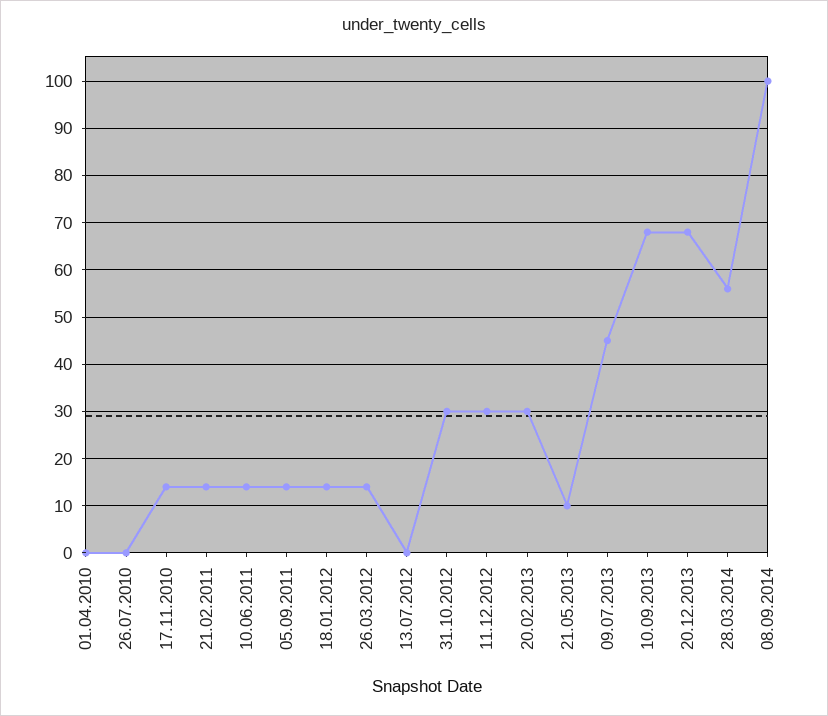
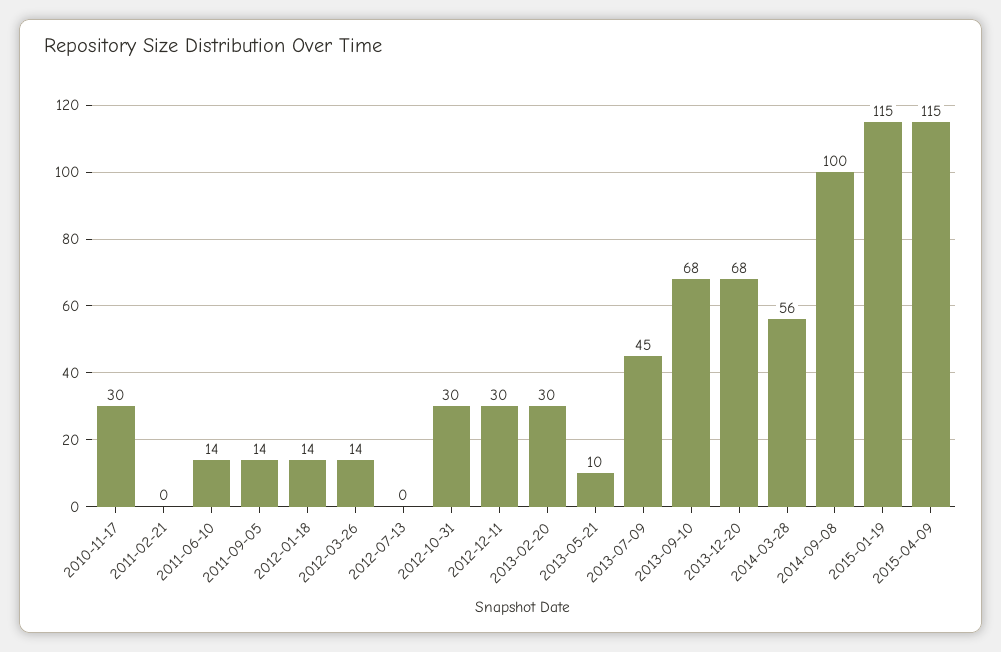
01.04.2010: 0 -> none
26.07.2010: 0 -> none
17.11.2010: 15 -> 30
21.02.2011: 15 -> 0
2015-01-19: none -> 115
2015-04-09: none -> 115

